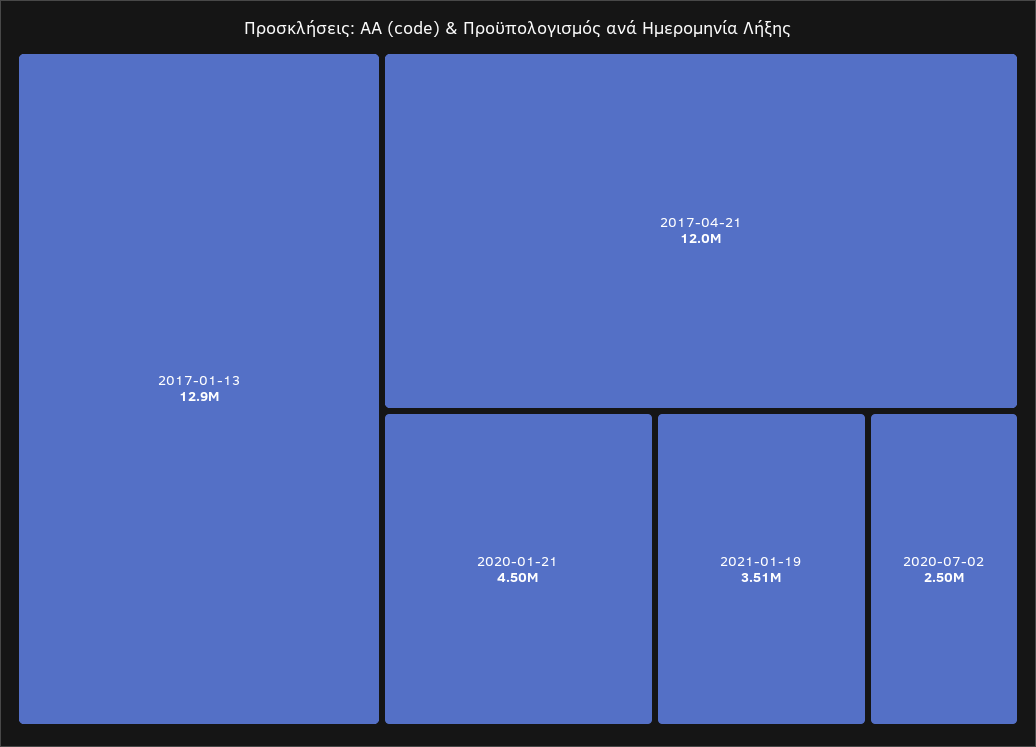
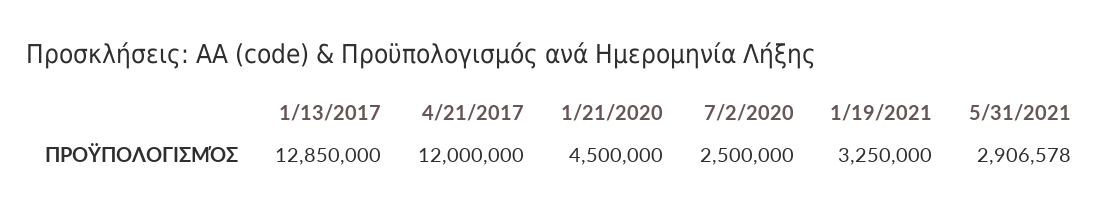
2021-01-19: 3510000 -> 3250000
5/31/2021: none -> 2906578

